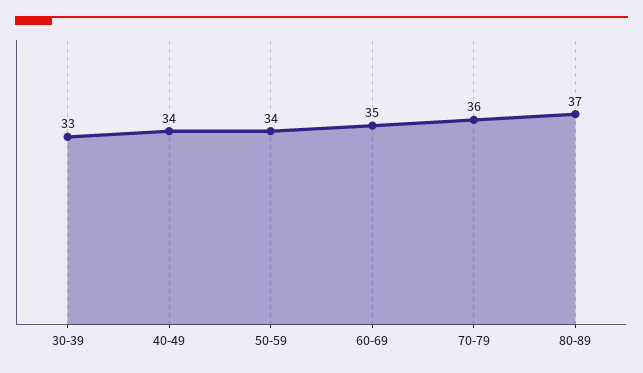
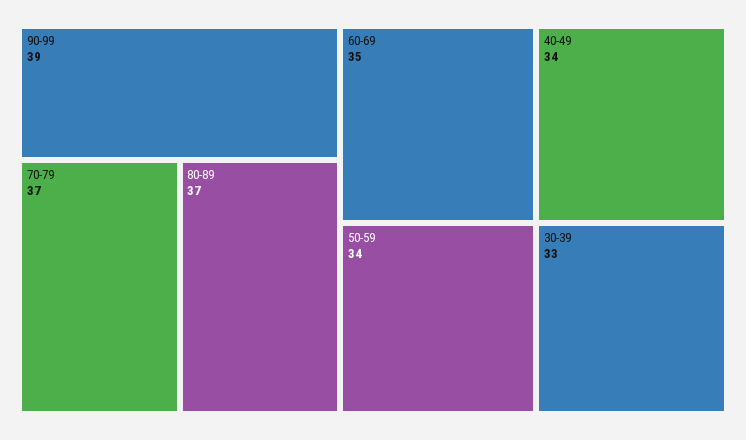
70-79: 36 -> 37
90-99: none -> 39

